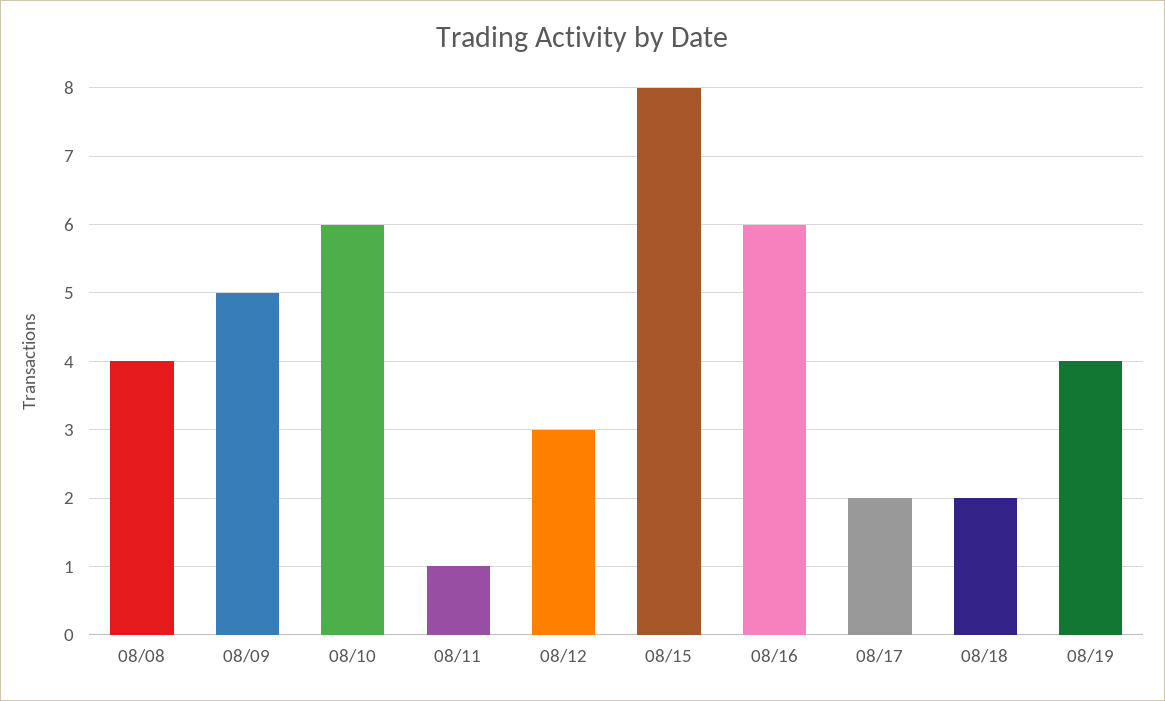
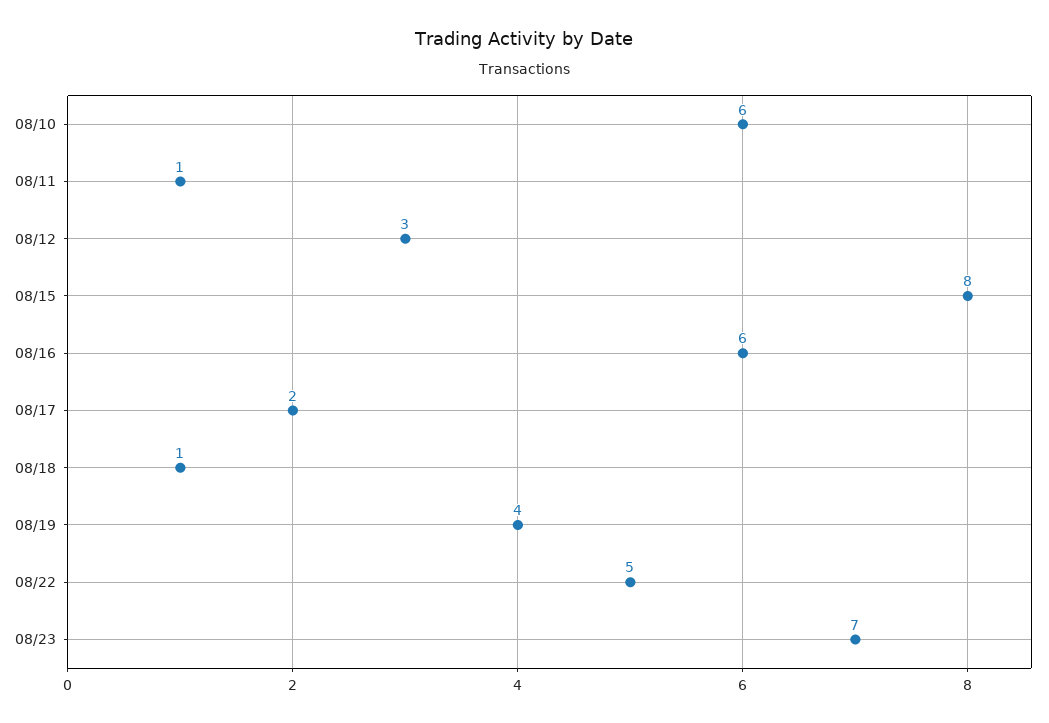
08/08: 4 -> none
08/09: 5 -> none
08/18: 2 -> 1
08/22: none -> 5
08/23: none -> 7

